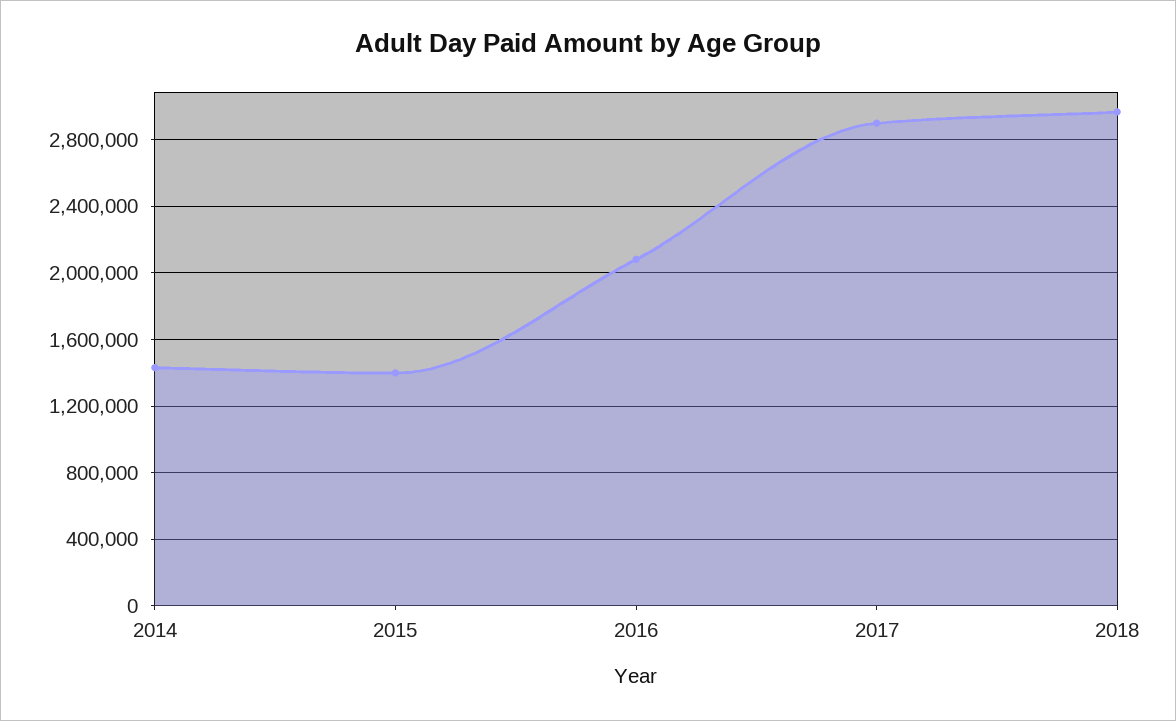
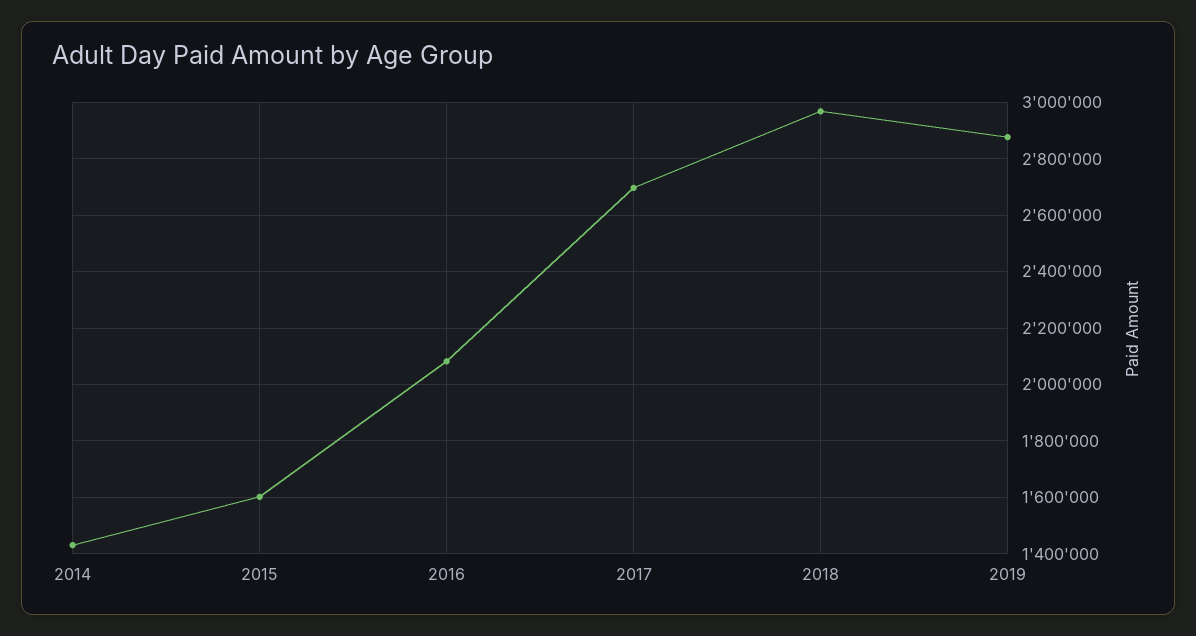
2015: 1400000 -> 1600000
2017: 2900000 -> 2700000
2019: none -> 2875000

